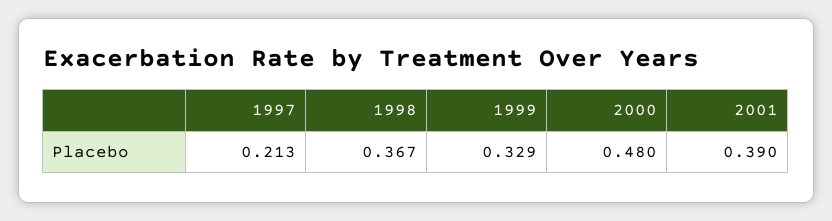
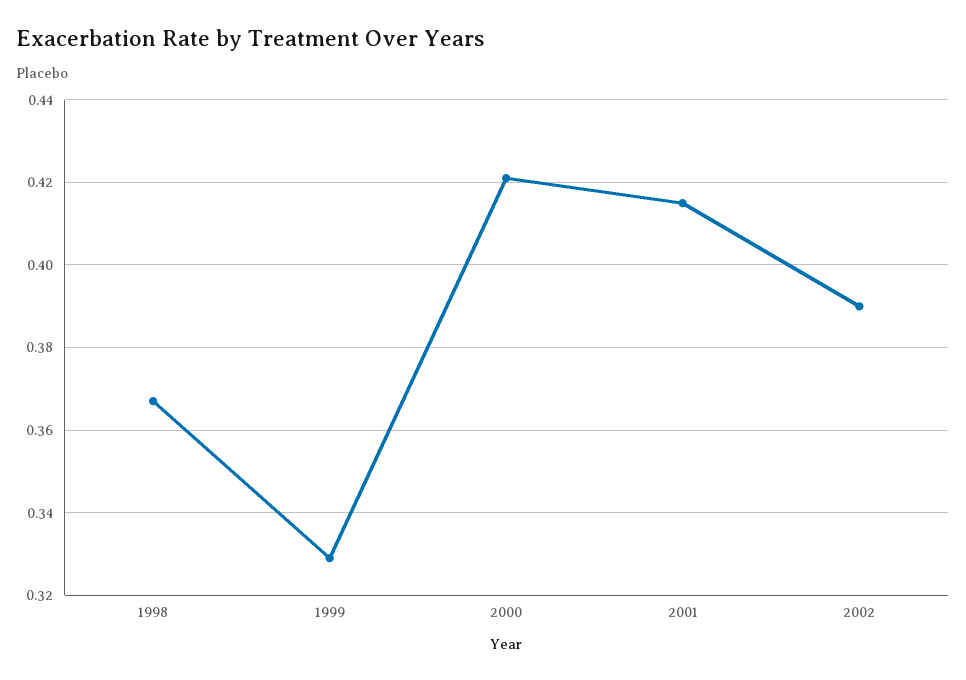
1997: 0.213 -> none
2000: 0.48 -> 0.42
2001: 0.39 -> 0.415
2002: none -> 0.39

